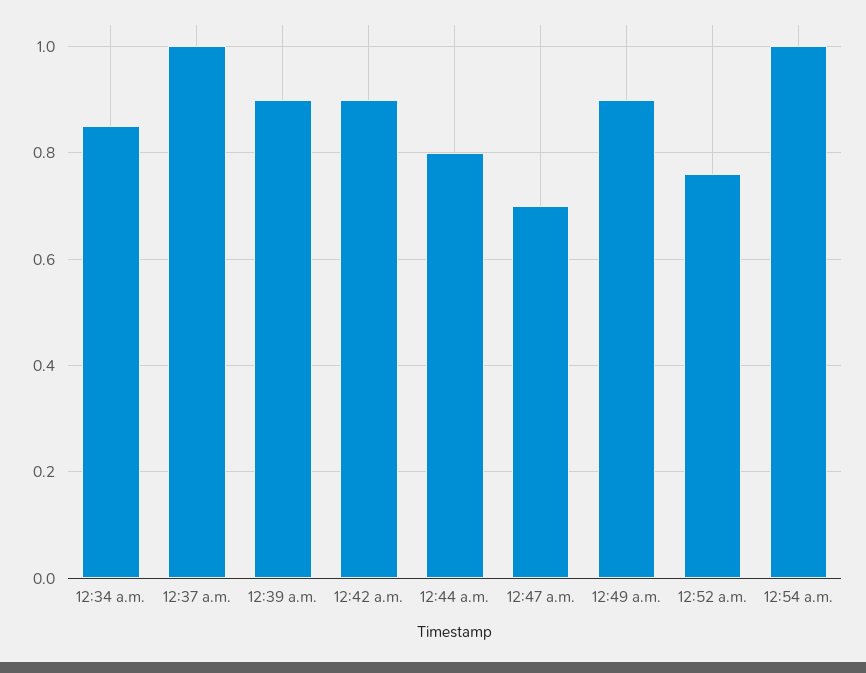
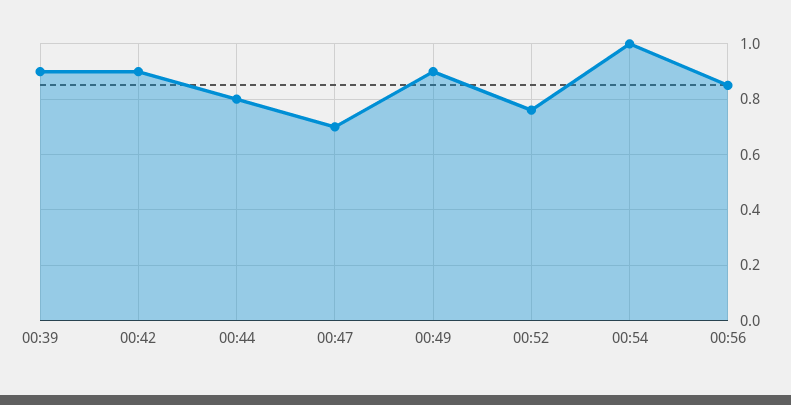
12:34 a.m.: 0.85 -> none
12:37 a.m.: 1 -> none
00:56: none -> 0.85

